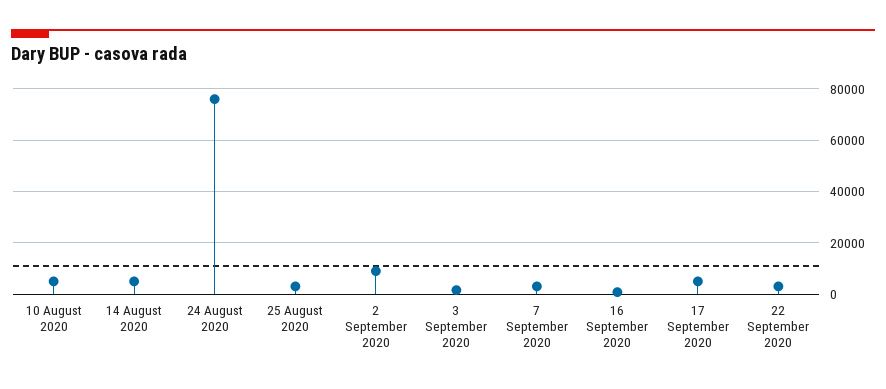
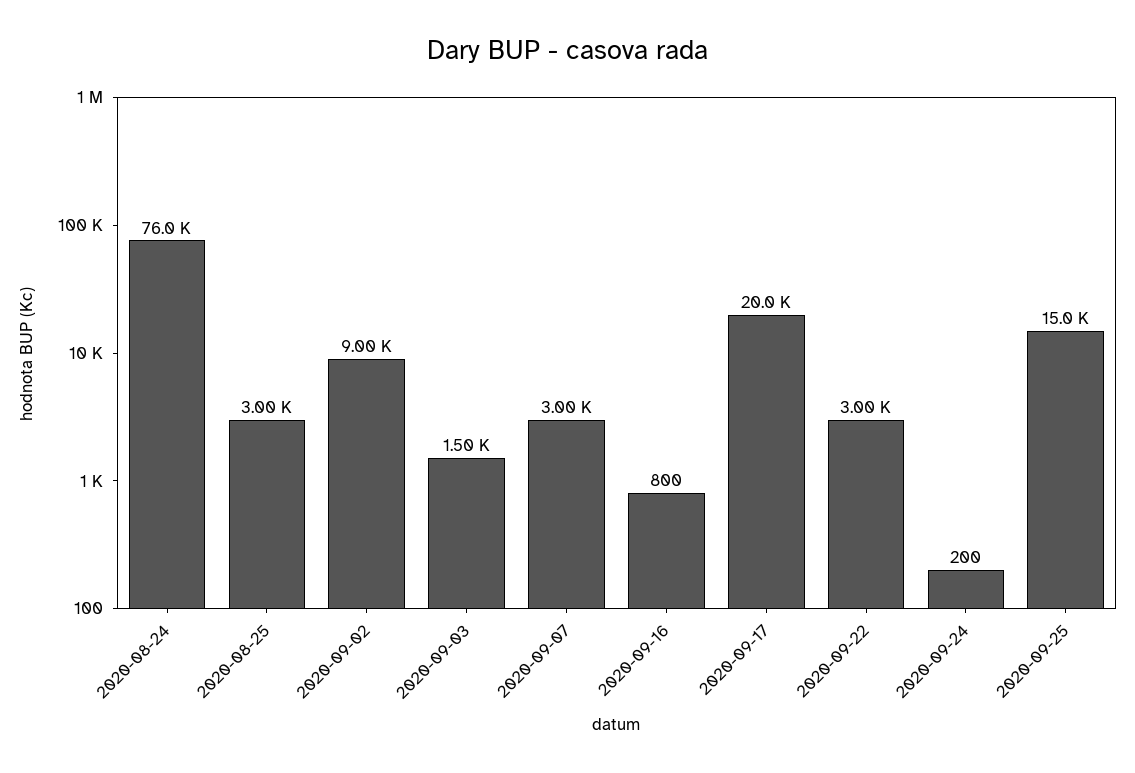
10 August 2020: 5000 -> none
14 August 2020: 5000 -> none
17 September 2020: 5000 -> 20000
2020-09-24: none -> 200
2020-09-25: none -> 15000

